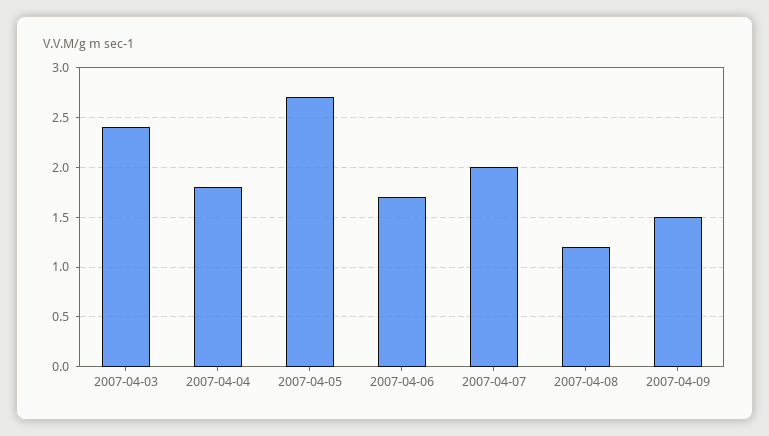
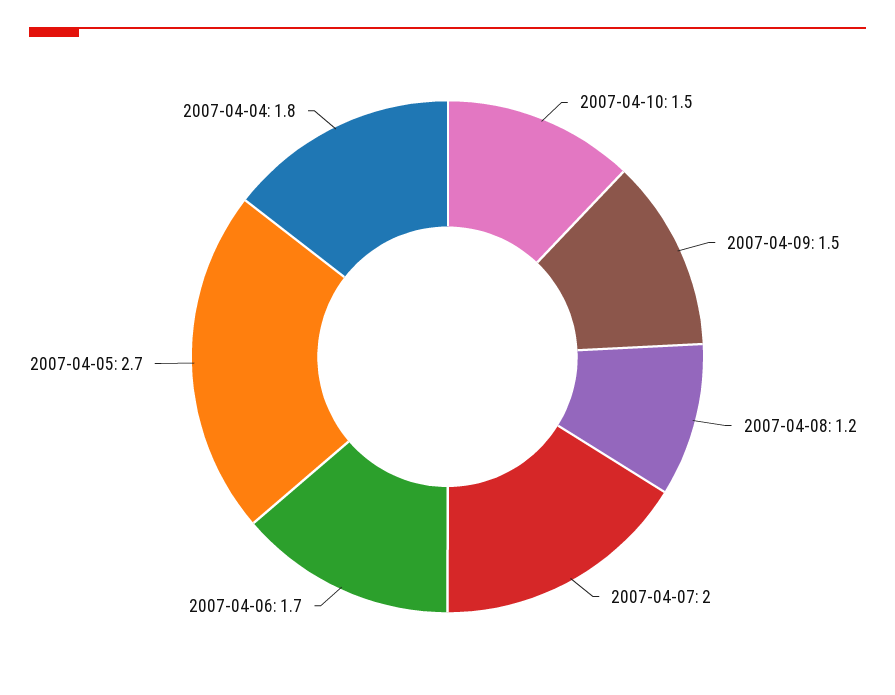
2007-04-03: 2.4 -> none
2007-04-10: none -> 1.5

